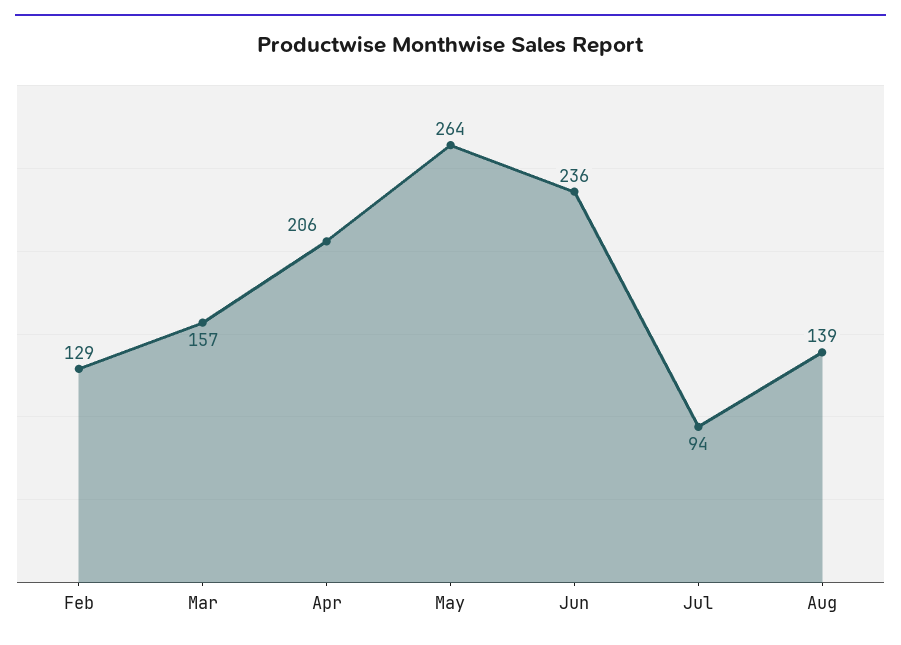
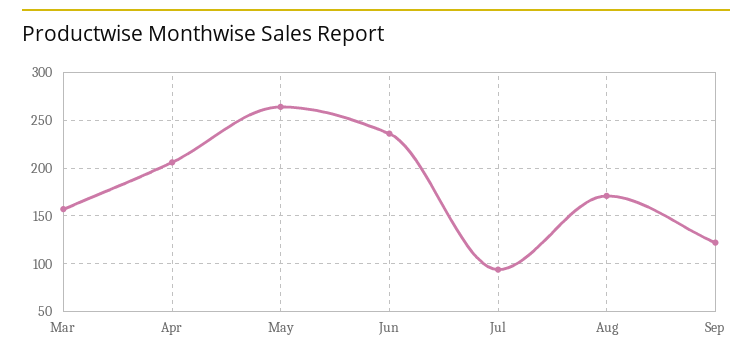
Feb: 129 -> none
Aug: 139 -> 170
Sep: none -> 120

